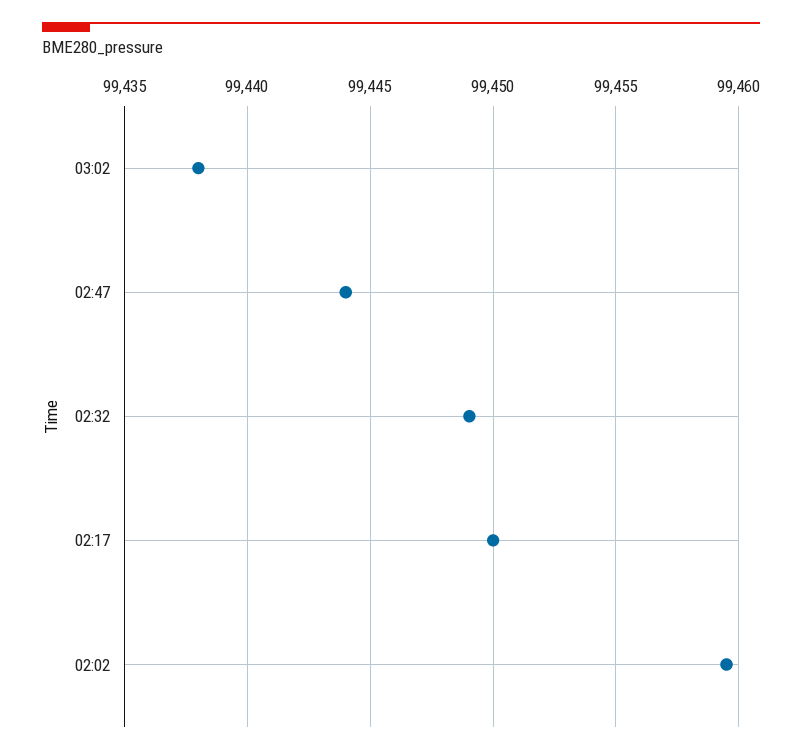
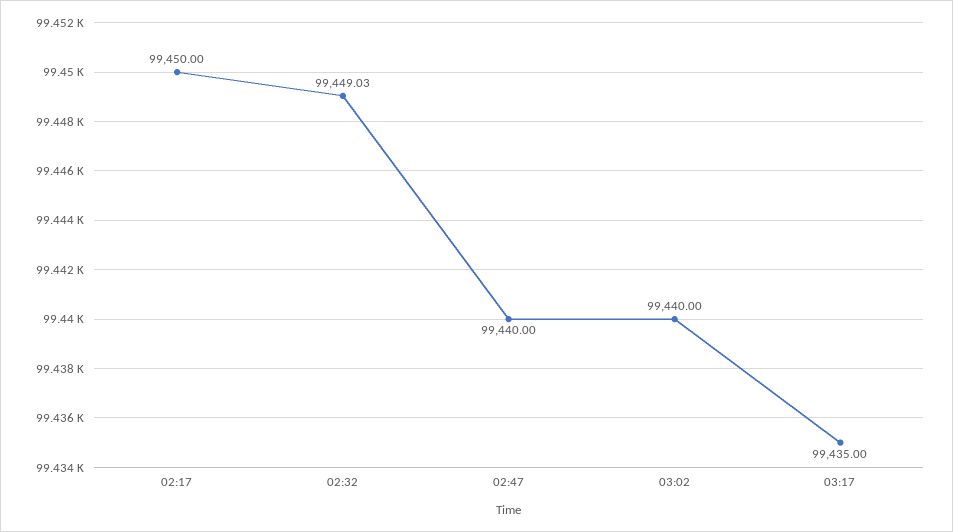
03:02: 99438 -> 99440
02:47: 99444 -> 99440
02:02: 99459.5 -> none
03:17: none -> 99435

